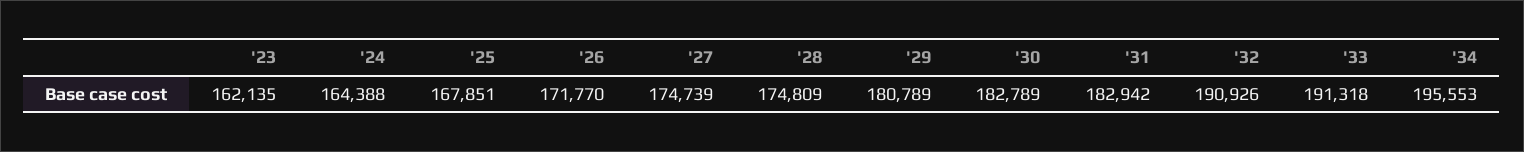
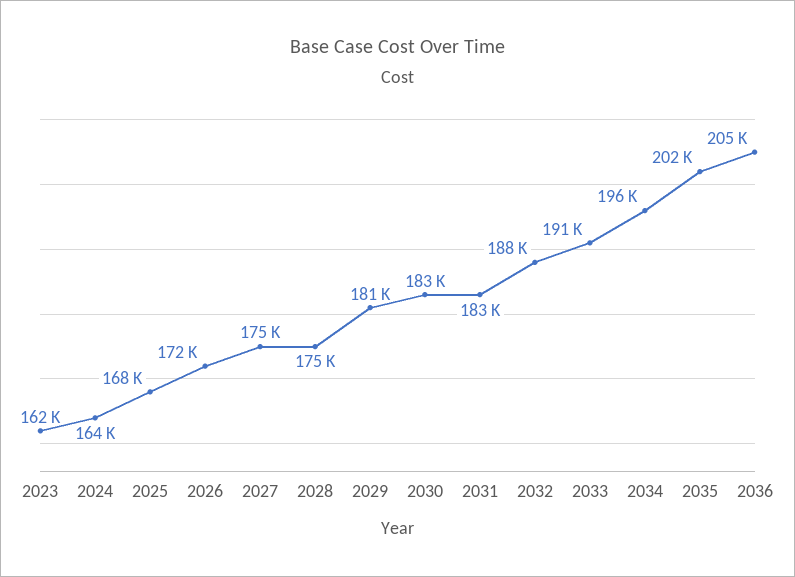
'32: 190926 -> 188000
2035: none -> 202000
2036: none -> 205000

